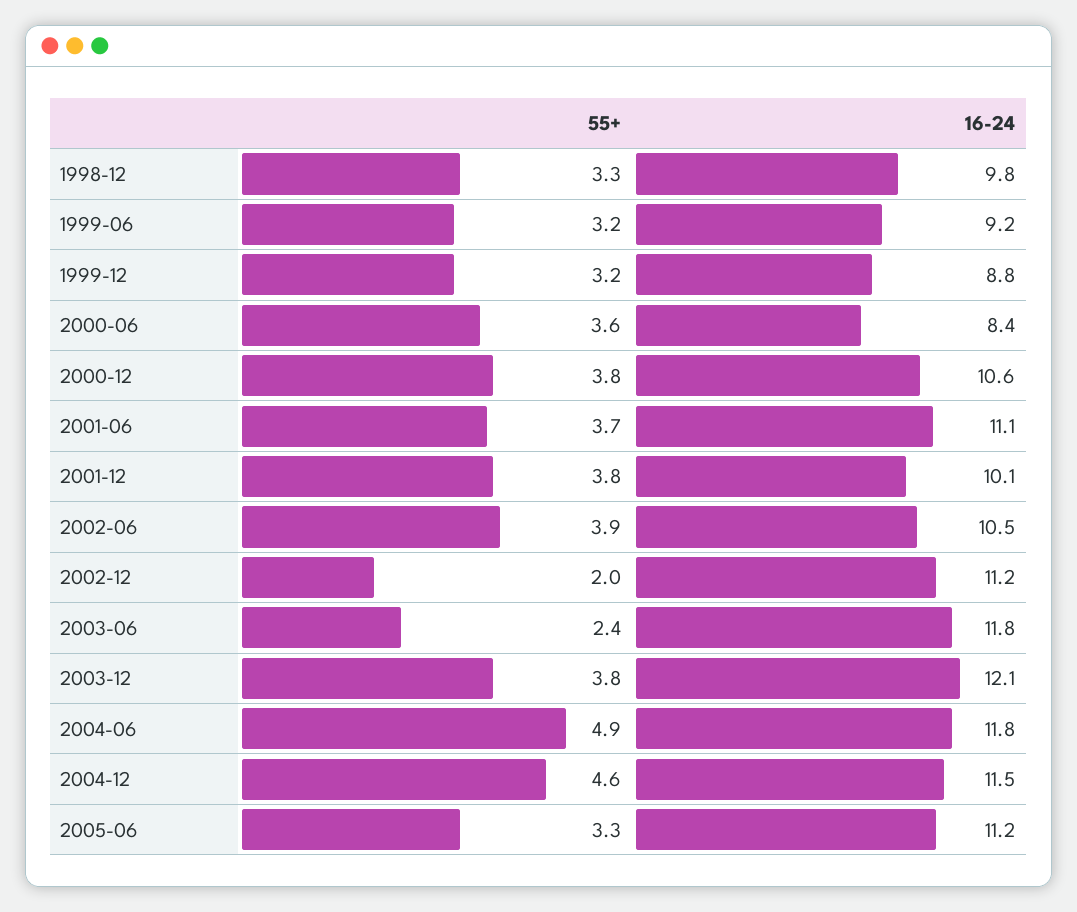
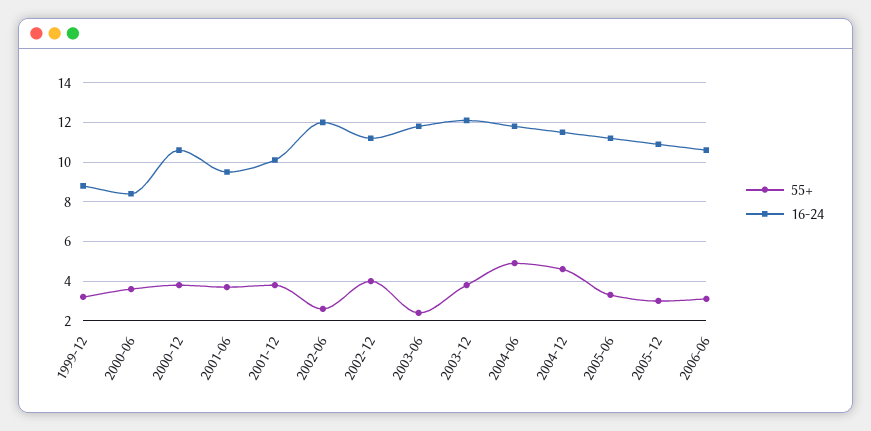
55+, 1998-12: 3.3 -> none
16-24, 1998-12: 9.8 -> none
55+, 1999-06: 3.2 -> none
16-24, 1999-06: 9.2 -> none
16-24, 2001-06: 11.1 -> 9.5
55+, 2002-06: 3.9 -> 2.5
16-24, 2002-06: 10.5 -> 12
55+, 2002-12: 2 -> 4
55+, 2005-12: none -> 3
16-24, 2005-12: none -> 11
55+, 2006-06: none -> 3
16-24, 2006-06: none -> 10.5

